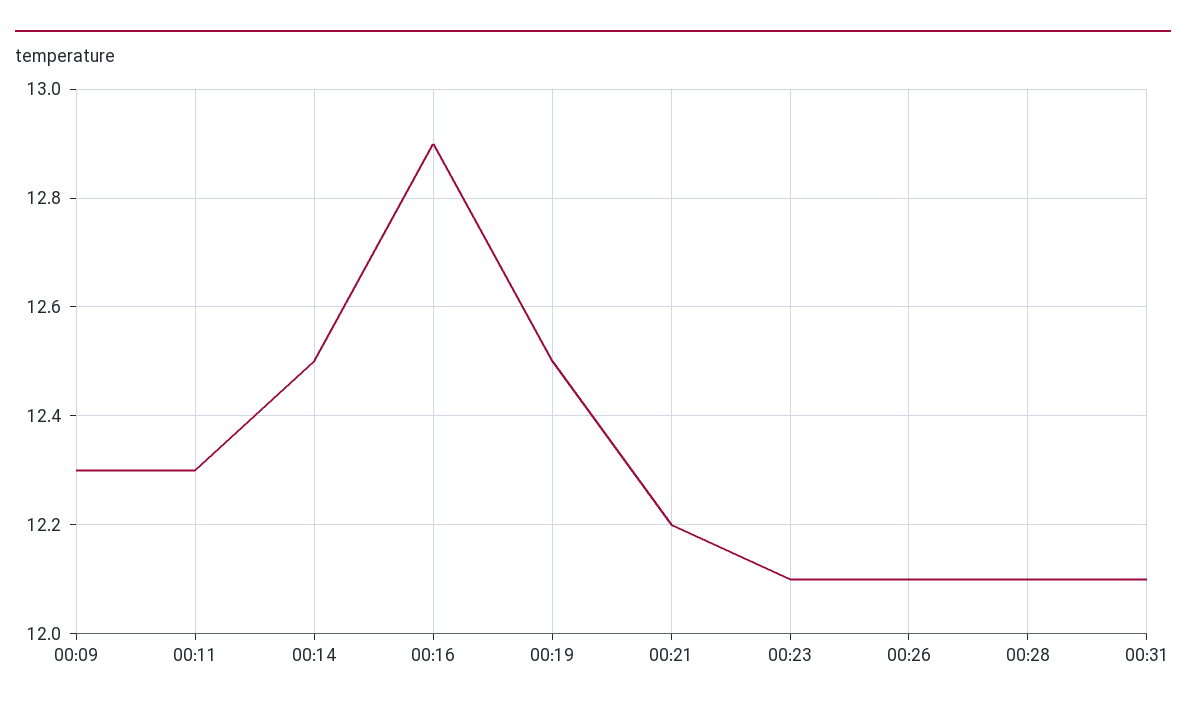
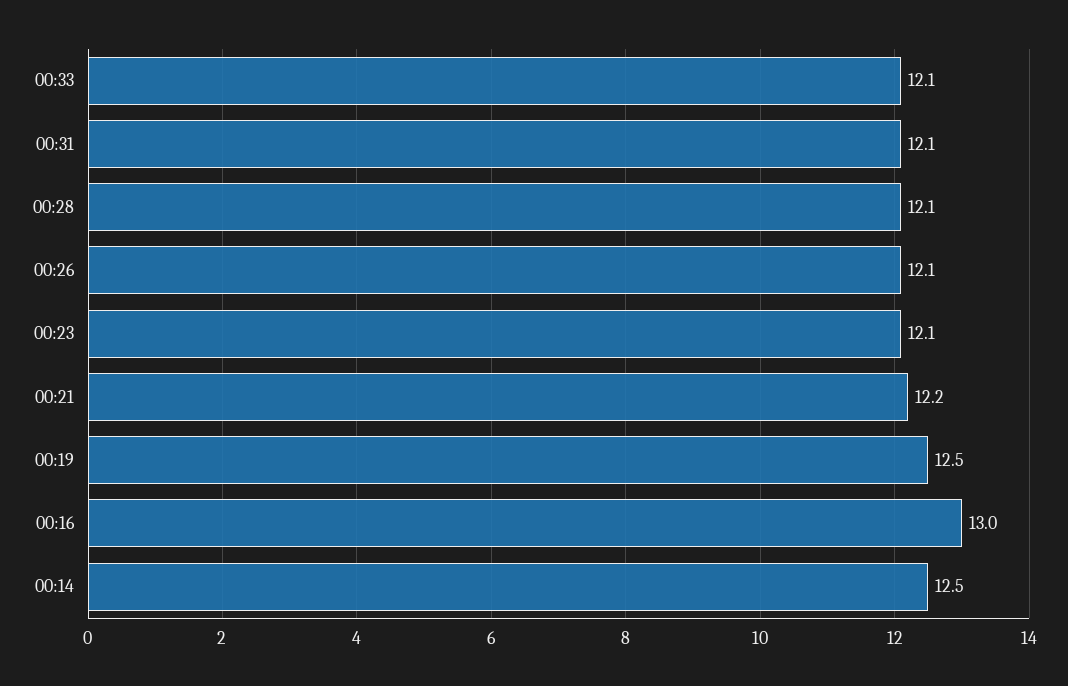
00:09: 12.3 -> none
00:11: 12.3 -> none
00:16: 12.9 -> 13
00:33: none -> 12.1

